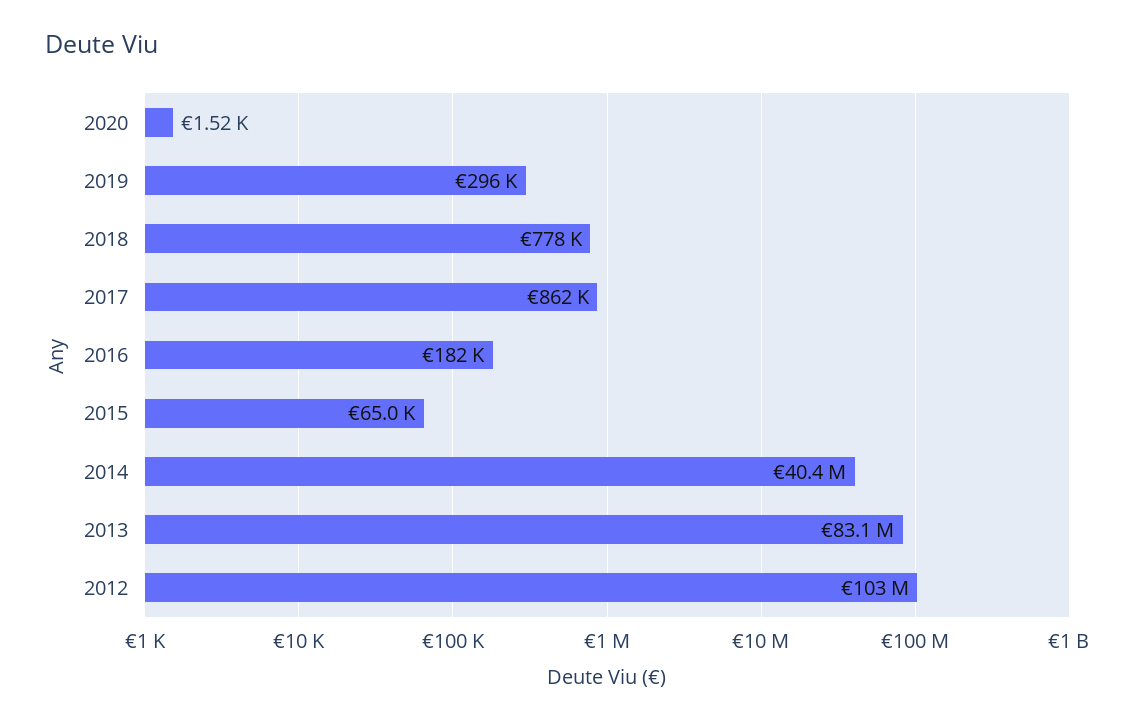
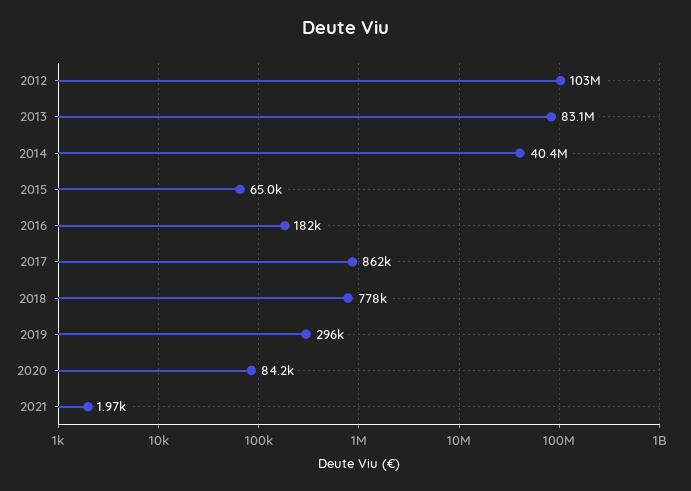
2020: 1520 -> 84200
2021: none -> 1970

